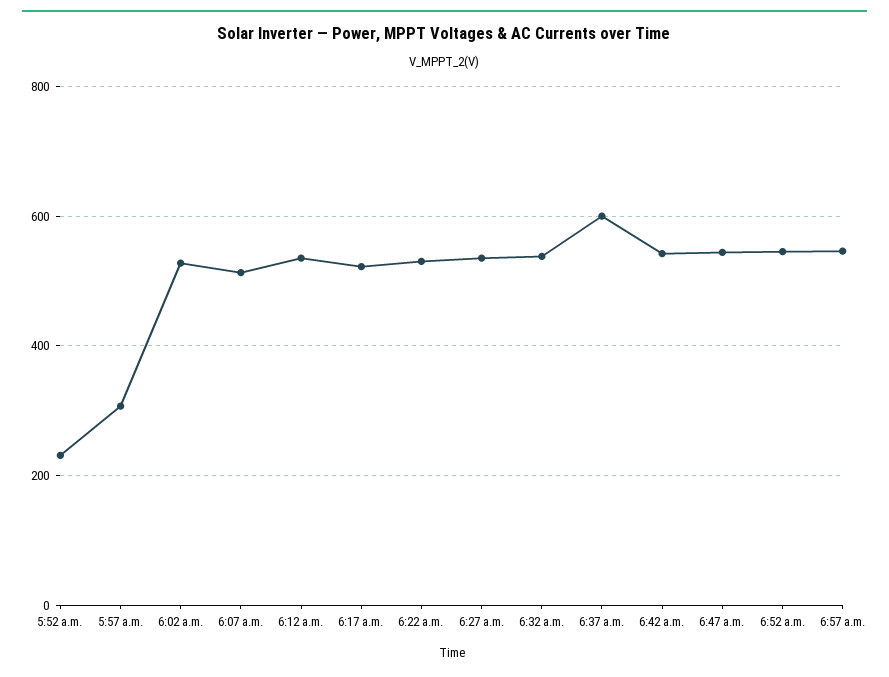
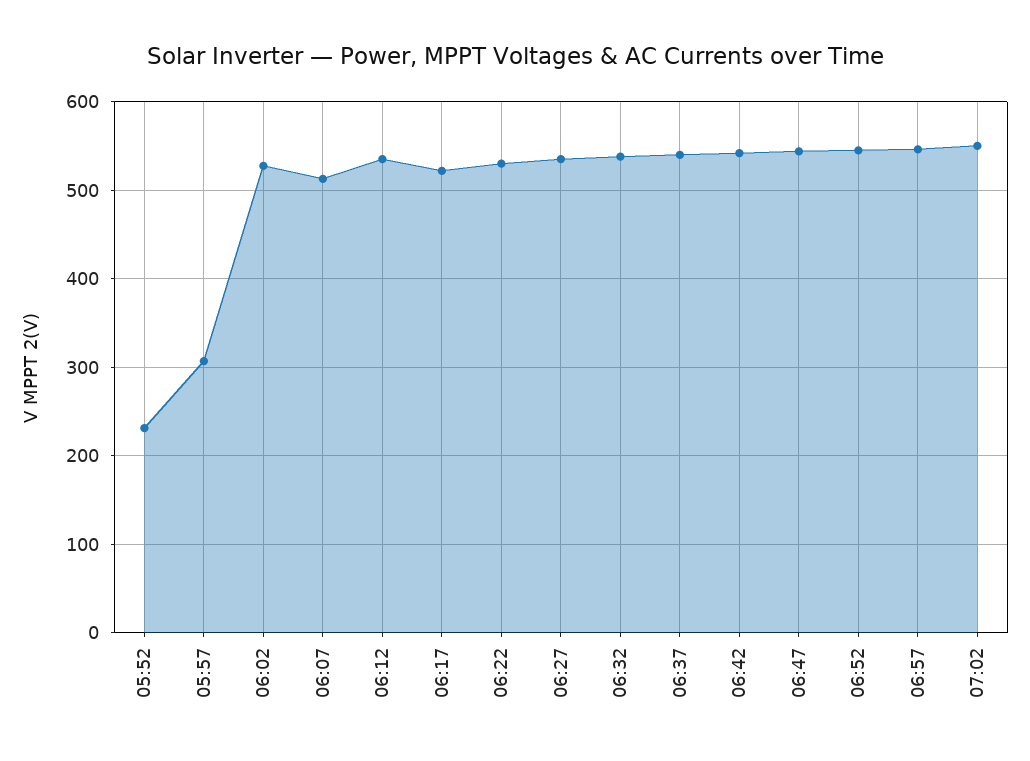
6:37 a.m.: 600 -> 540
07:02: none -> 550

